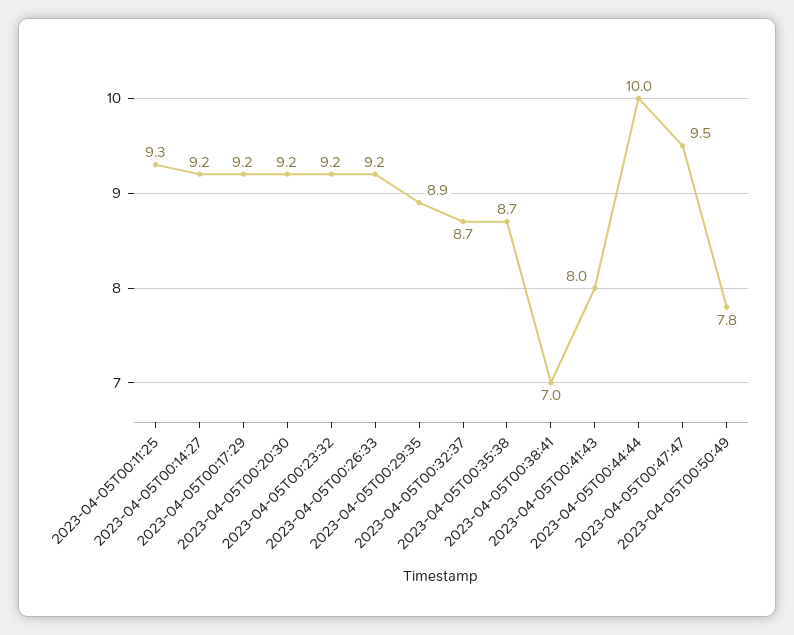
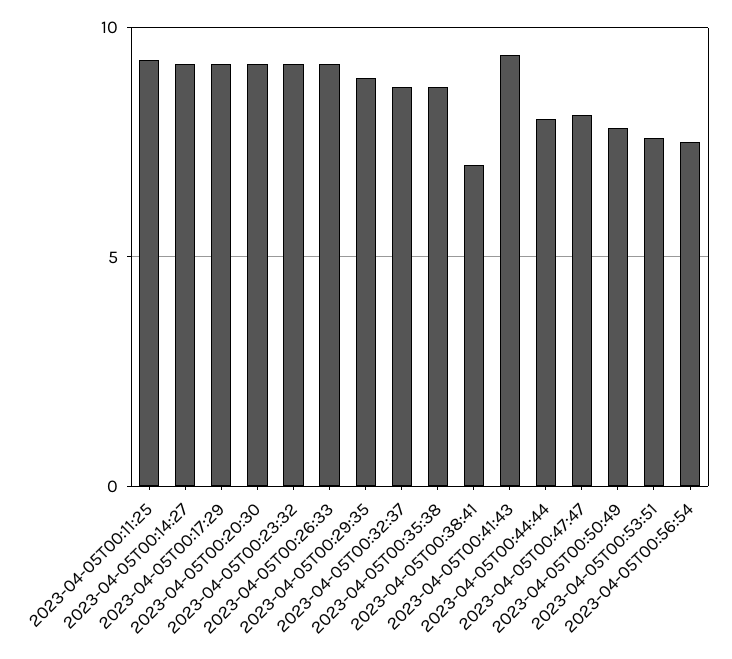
2023-04-05T00:41:43: 8 -> 9.5
2023-04-05T00:44:44: 10 -> 8
2023-04-05T00:47:47: 9.5 -> 8
2023-04-05T00:53:51: none -> 7.5
2023-04-05T00:56:54: none -> 7.5

